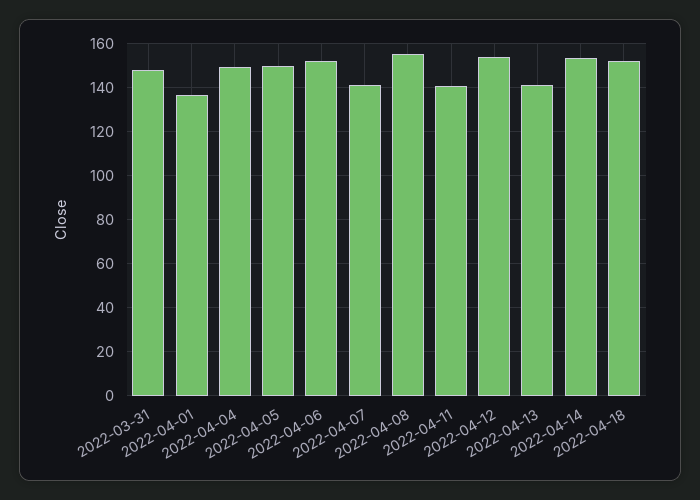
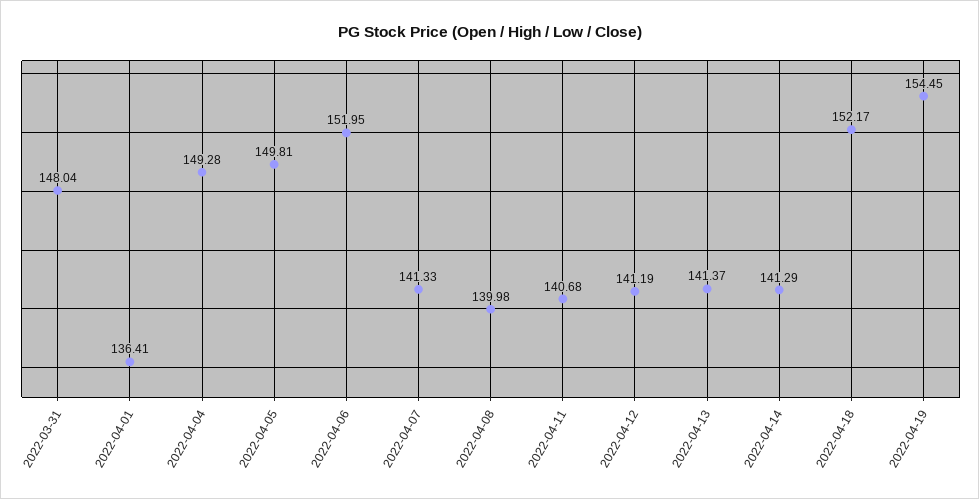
2022-04-08: 155 -> 139.98
2022-04-12: 155 -> 141.19
2022-04-14: 155 -> 141.29
2022-04-19: none -> 154.45

